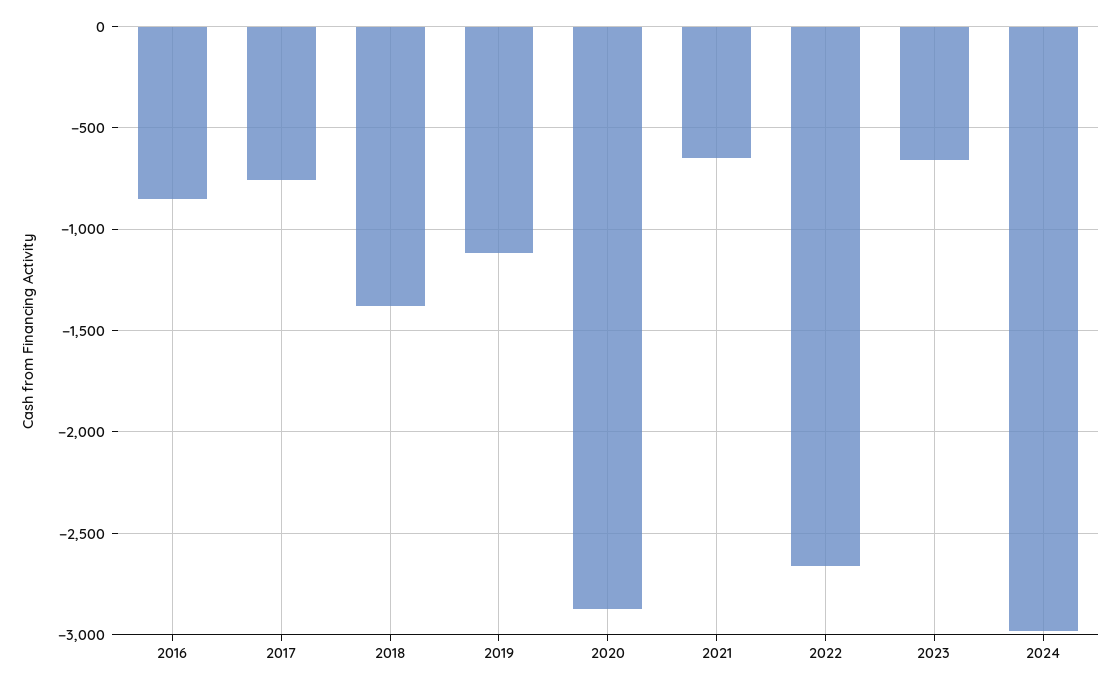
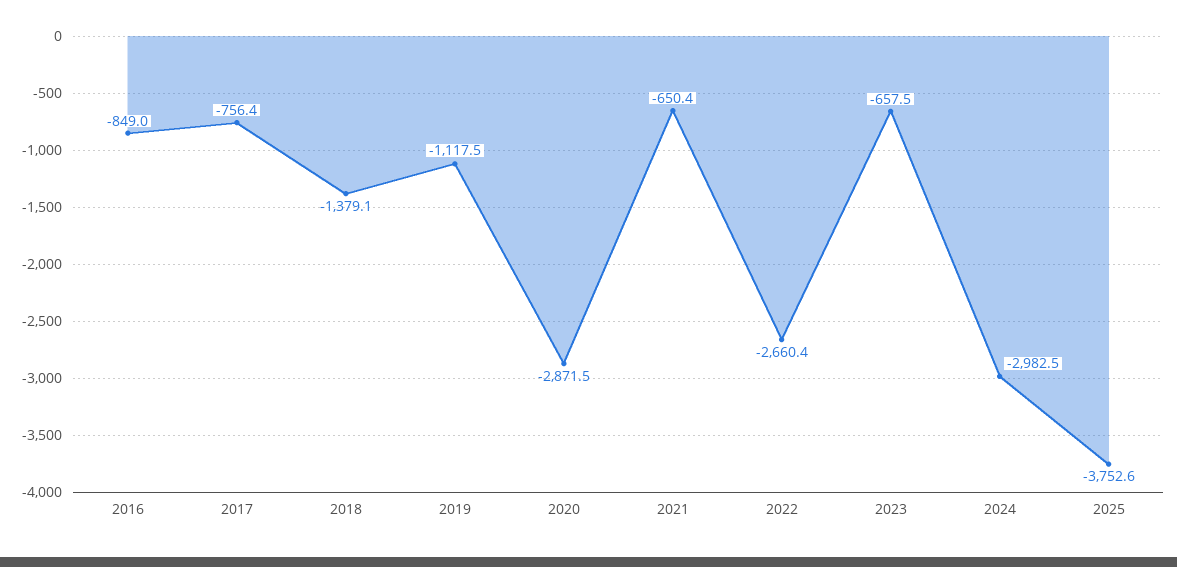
2025: none -> -3752.6

